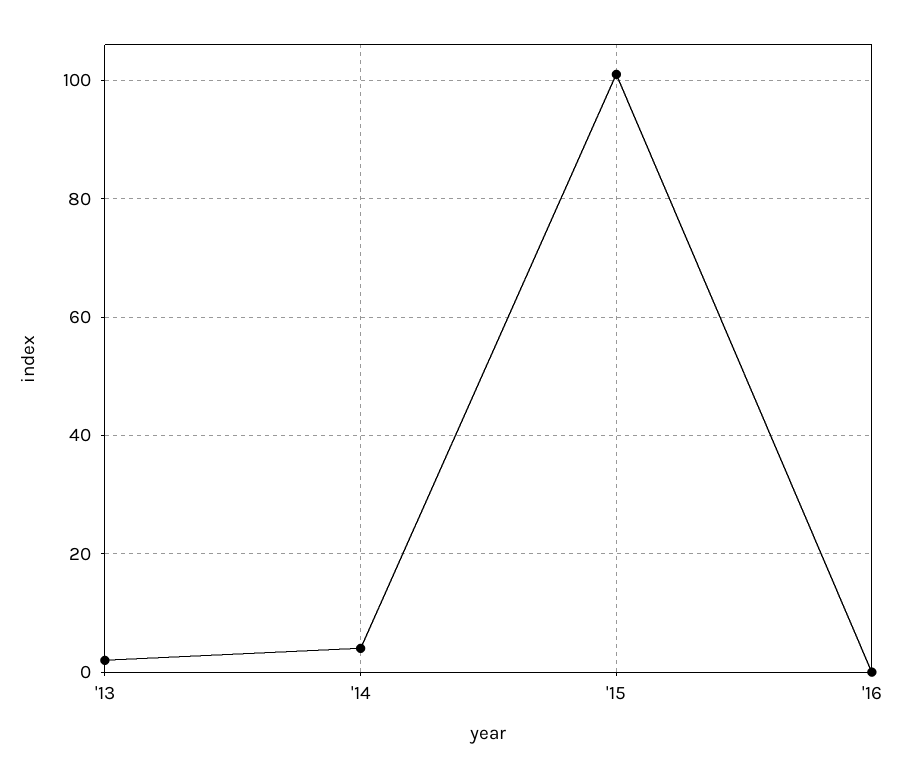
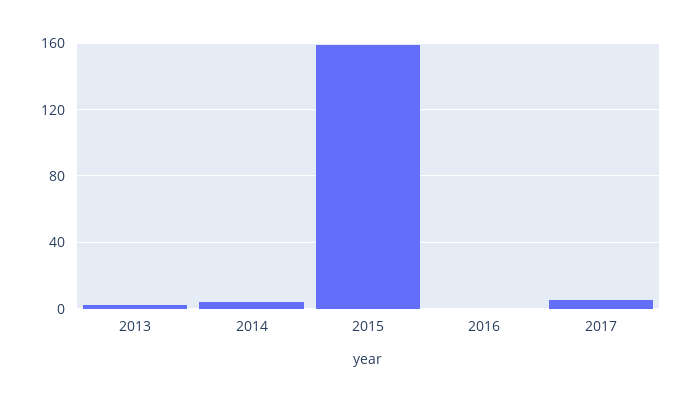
'15: 100 -> 160
2017: none -> 5

